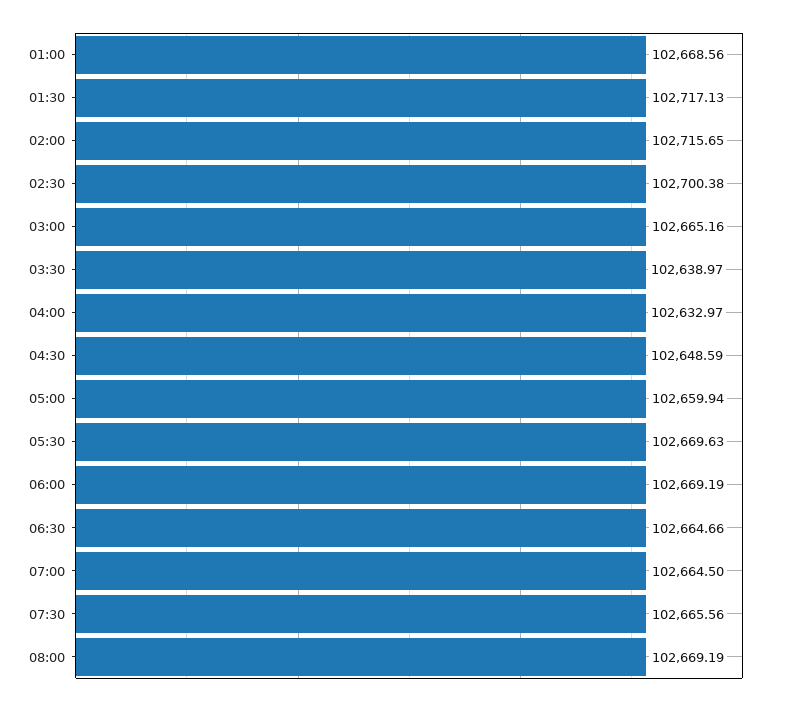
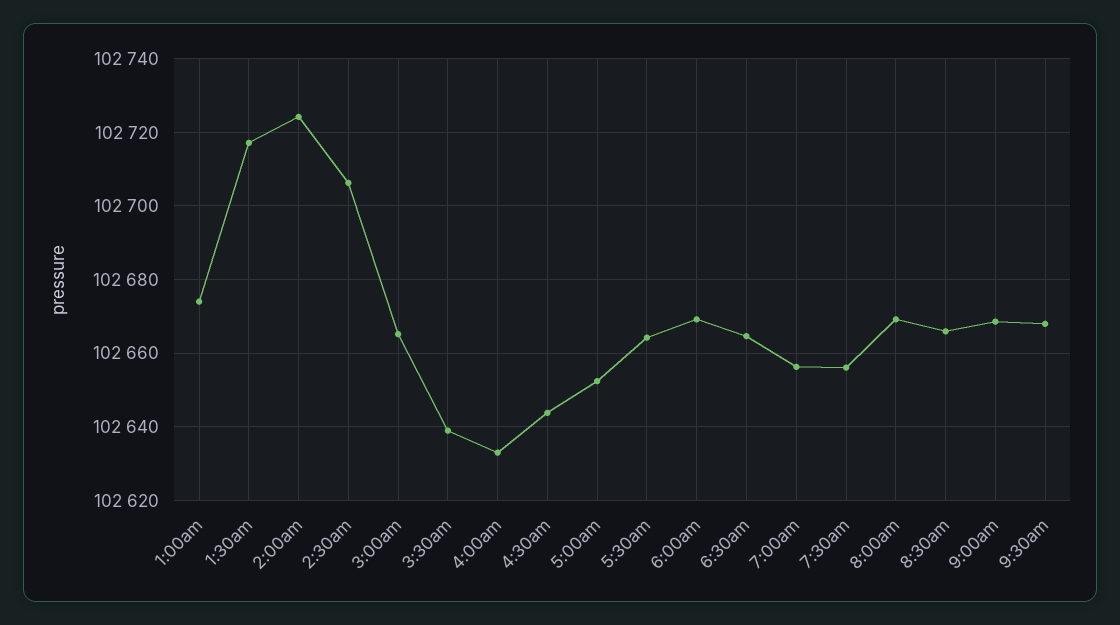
01:00: 102668.56 -> 102674
02:00: 102715.65 -> 102724
02:30: 102700.38 -> 102706
04:30: 102648.59 -> 102644
05:00: 102659.94 -> 102652
05:30: 102669.63 -> 102664
07:00: 102664.5 -> 102656
07:30: 102665.56 -> 102656
8:30am: none -> 102666
9:00am: none -> 102668
9:30am: none -> 102668

